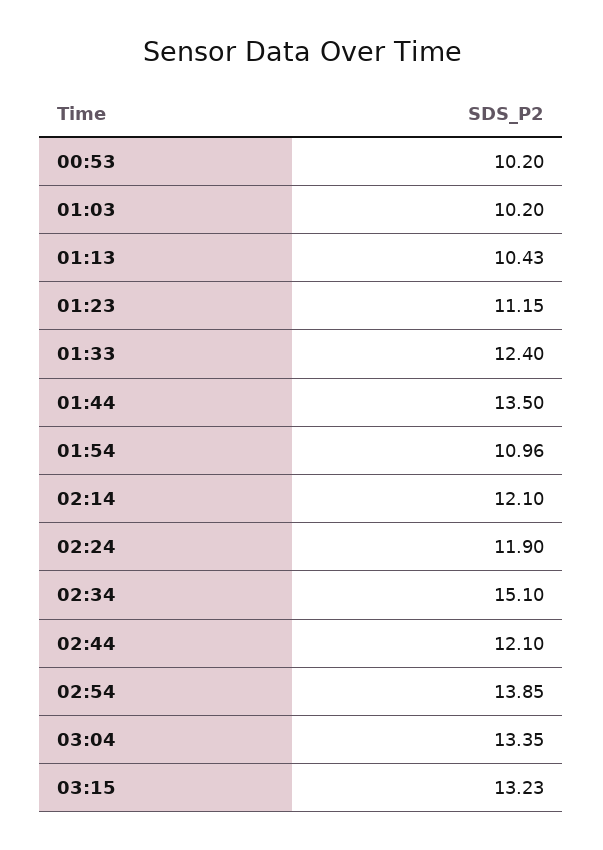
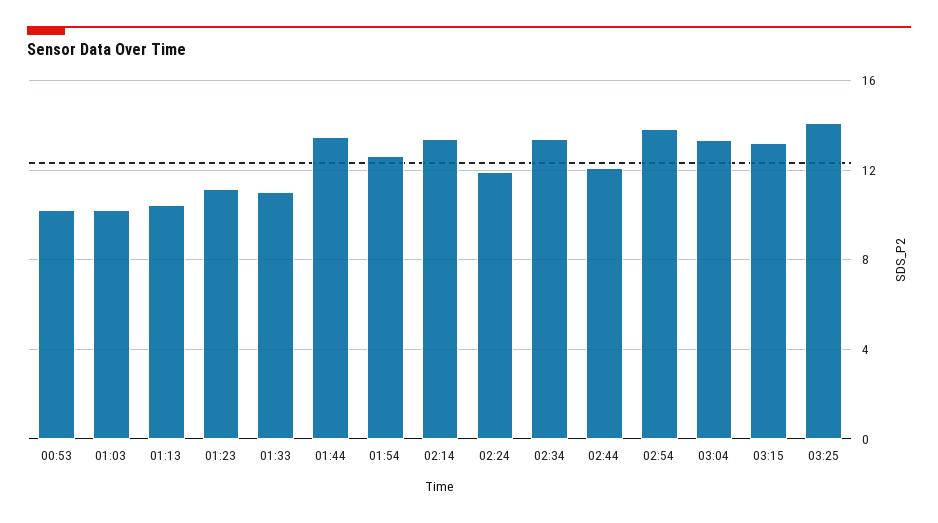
01:33: 12.4 -> 11
01:54: 10.96 -> 12.5
02:14: 12.1 -> 13.5
02:34: 15.1 -> 13.5
03:25: none -> 14

